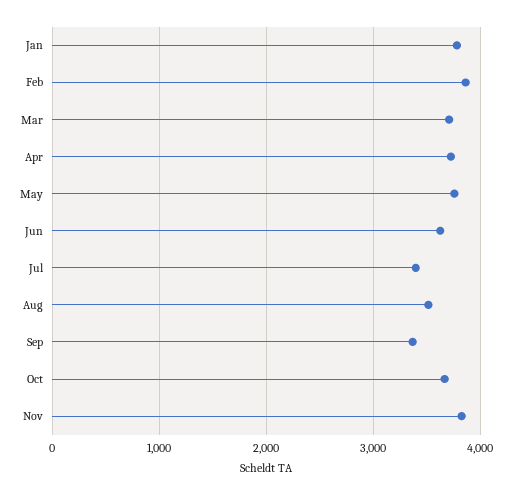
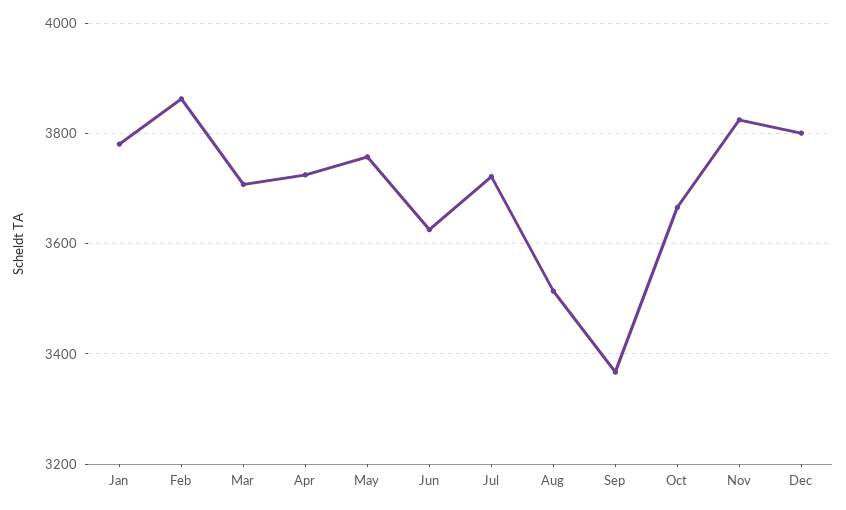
Jul: 3400 -> 3720
Dec: none -> 3800

